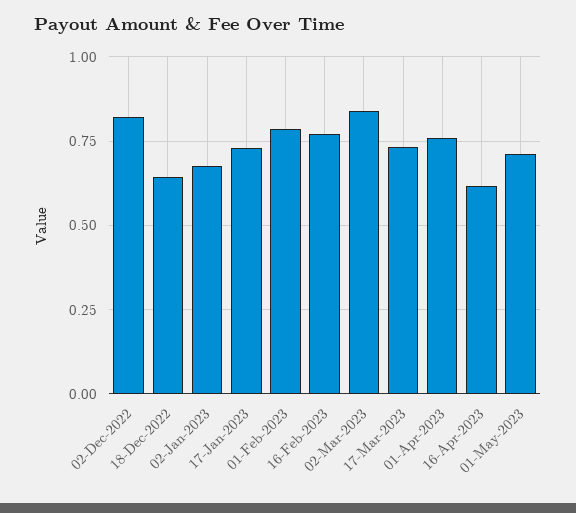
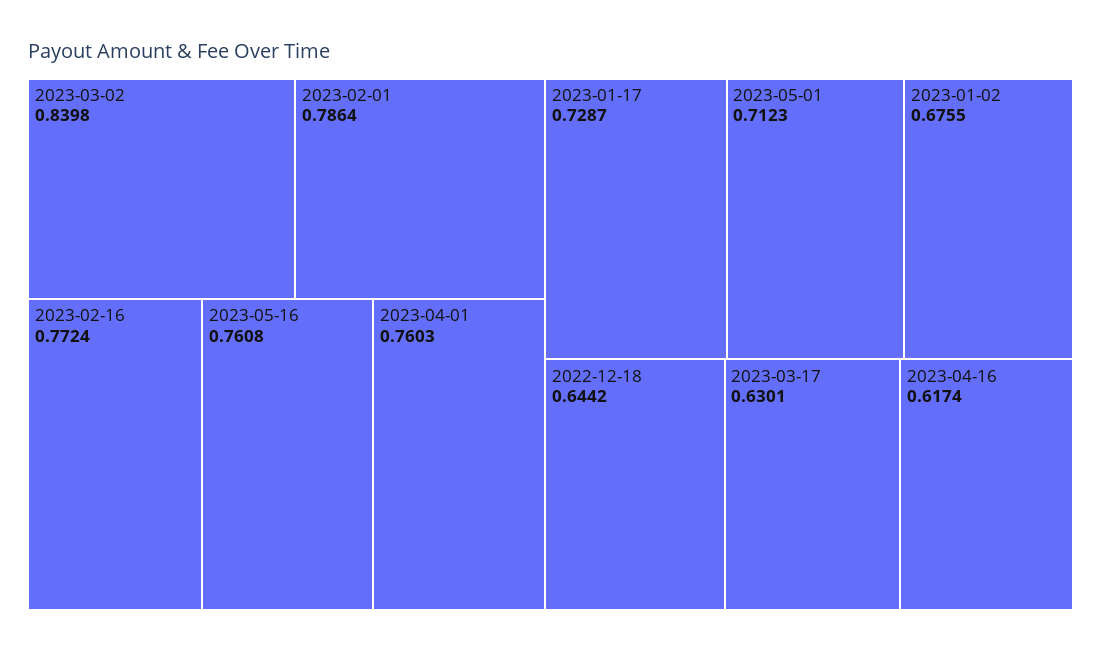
02-Dec-2022: 0.825 -> none
17-Mar-2023: 0.725 -> 0.6301
2023-05-16: none -> 0.7608

